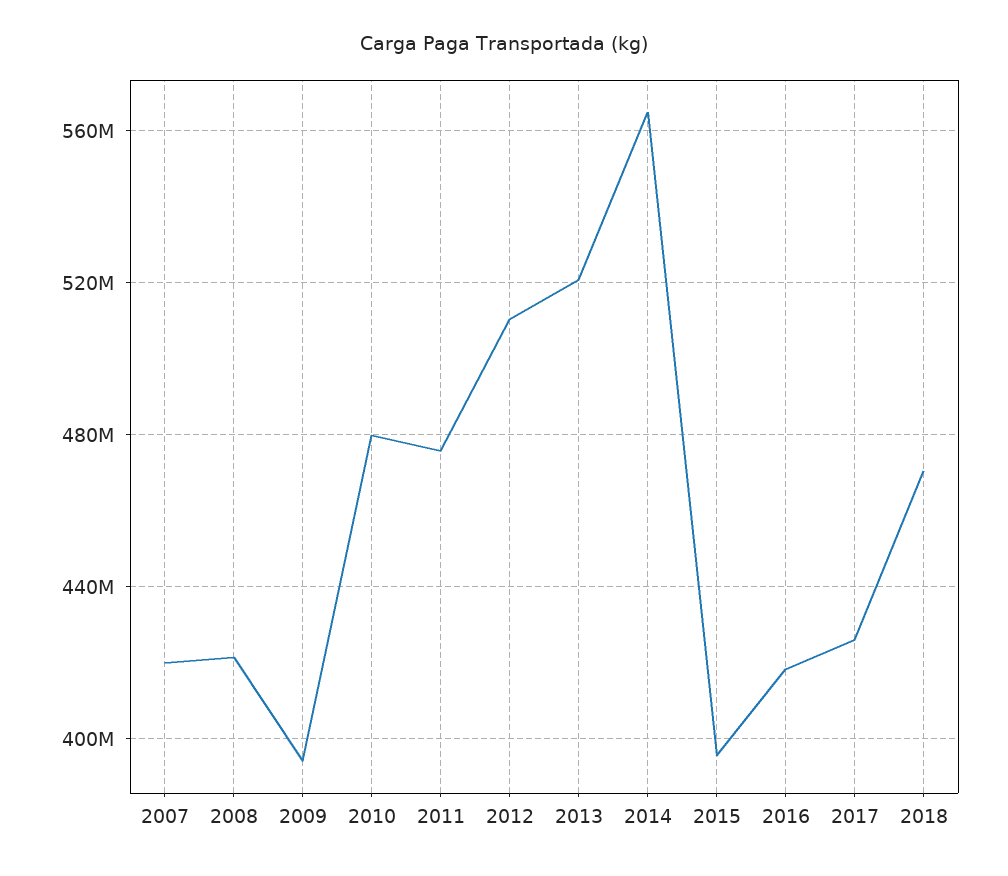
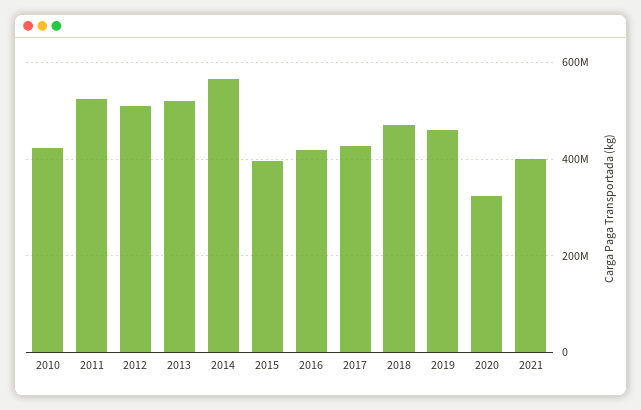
2007: 420000000 -> none
2008: 420000000 -> none
2009: 395000000 -> none
2010: 480000000 -> 420000000
2011: 475000000 -> 520000000
2019: none -> 460000000
2020: none -> 320000000
2021: none -> 400000000

